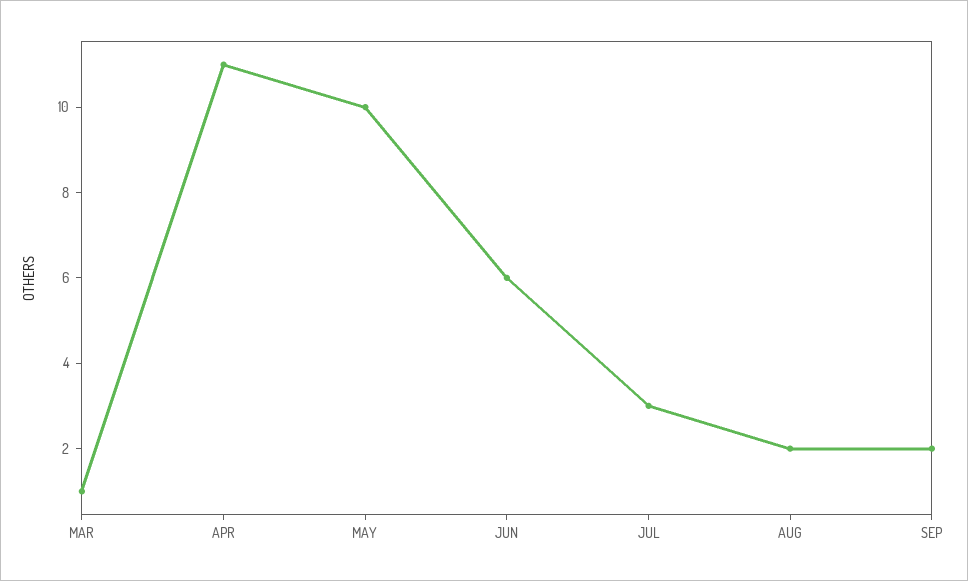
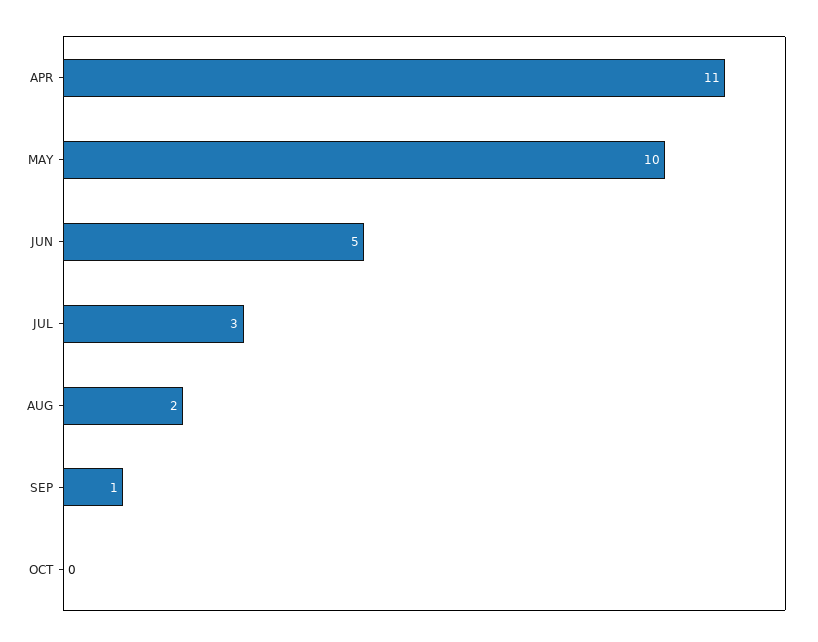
MAR: 1 -> none
JUN: 6 -> 5
SEP: 2 -> 1
OCT: none -> 0

